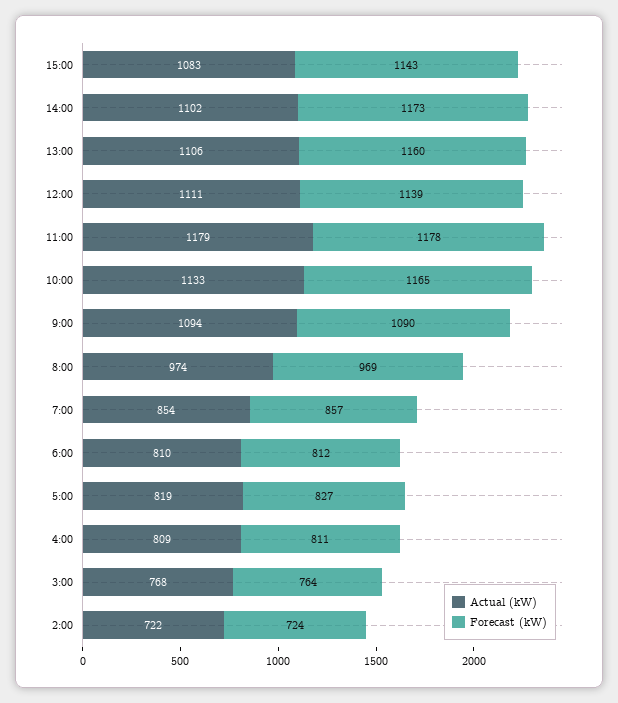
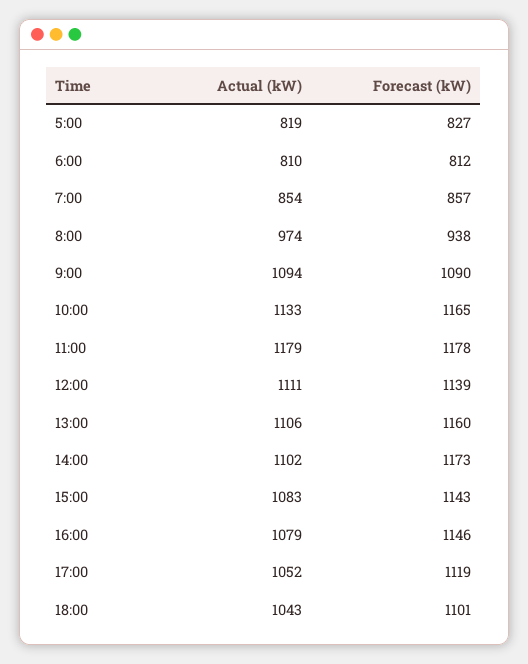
Forecast (kW), 8:00: 969 -> 938
Actual (kW), 4:00: 809 -> none
Forecast (kW), 4:00: 811 -> none
Actual (kW), 3:00: 768 -> none
Forecast (kW), 3:00: 764 -> none
Actual (kW), 2:00: 722 -> none
Forecast (kW), 2:00: 724 -> none
Actual (kW), 16:00: none -> 1079
Forecast (kW), 16:00: none -> 1146
Actual (kW), 17:00: none -> 1052
Forecast (kW), 17:00: none -> 1119
Actual (kW), 18:00: none -> 1043
Forecast (kW), 18:00: none -> 1101

